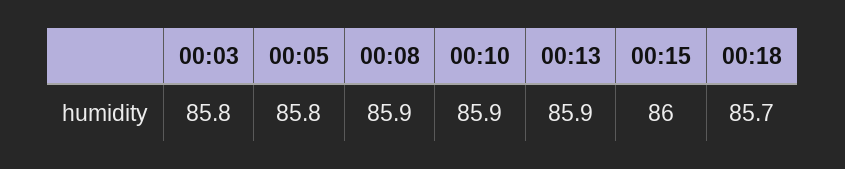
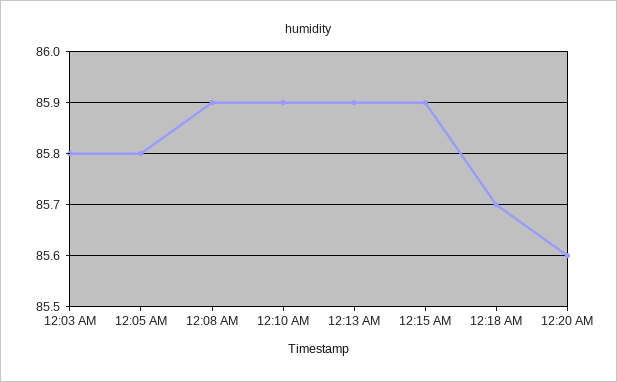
00:15: 86 -> 85.9
12:20 AM: none -> 85.6

